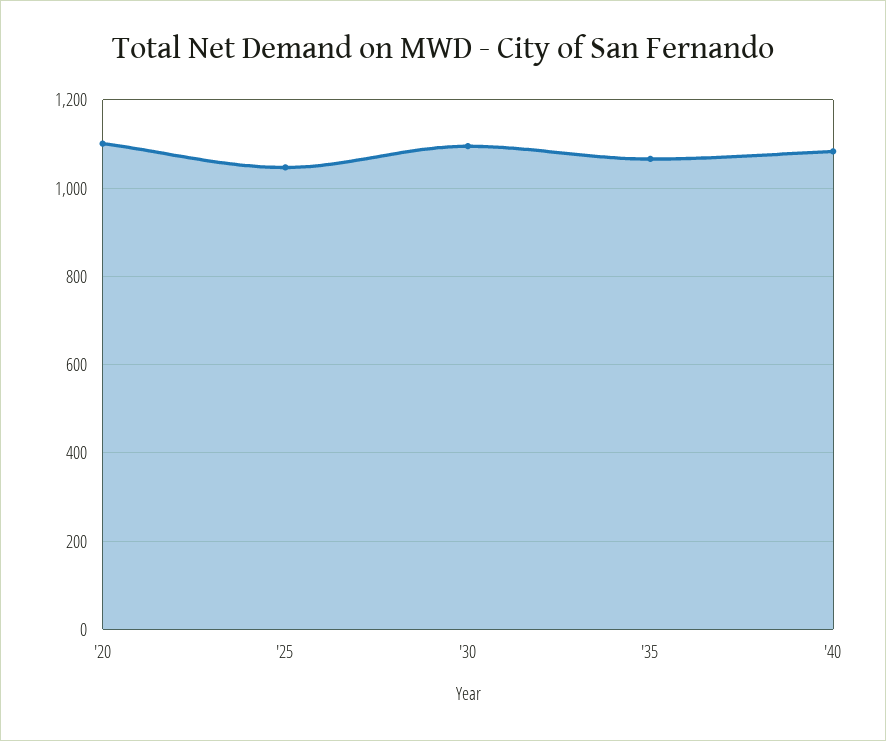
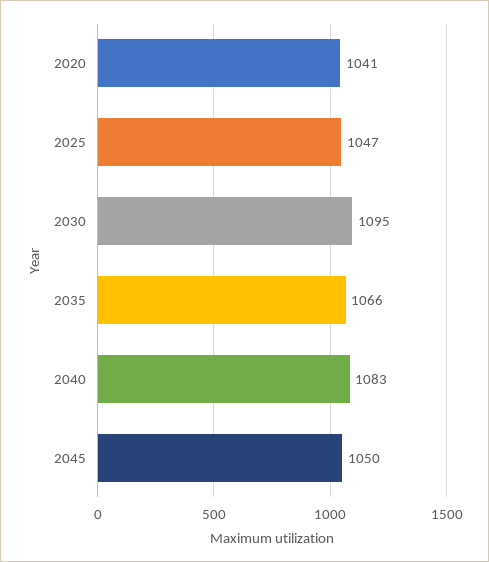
'20: 1100 -> 1041
2045: none -> 1050

